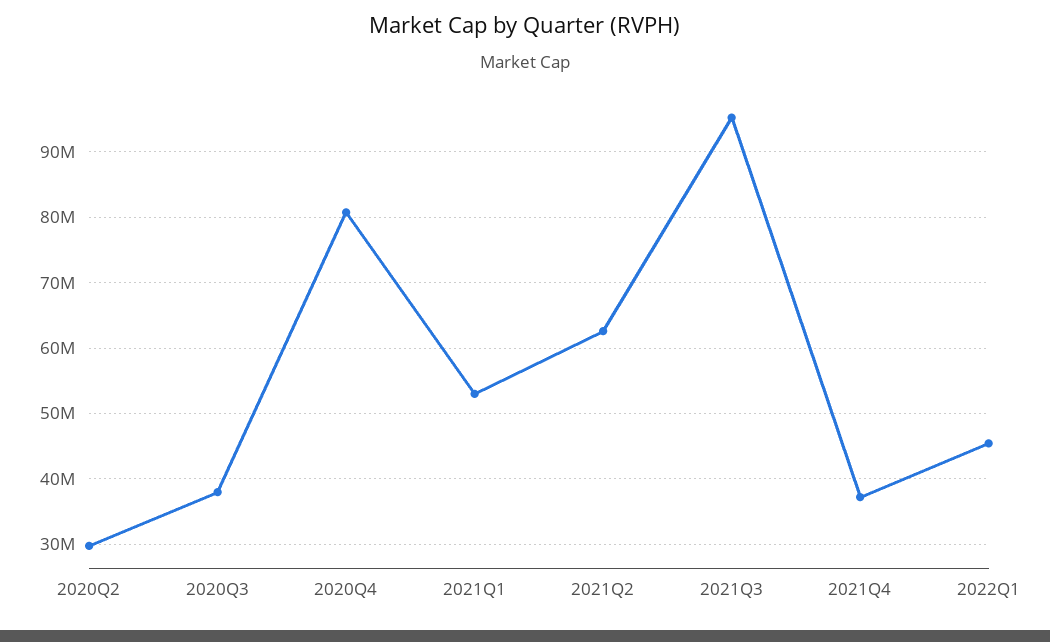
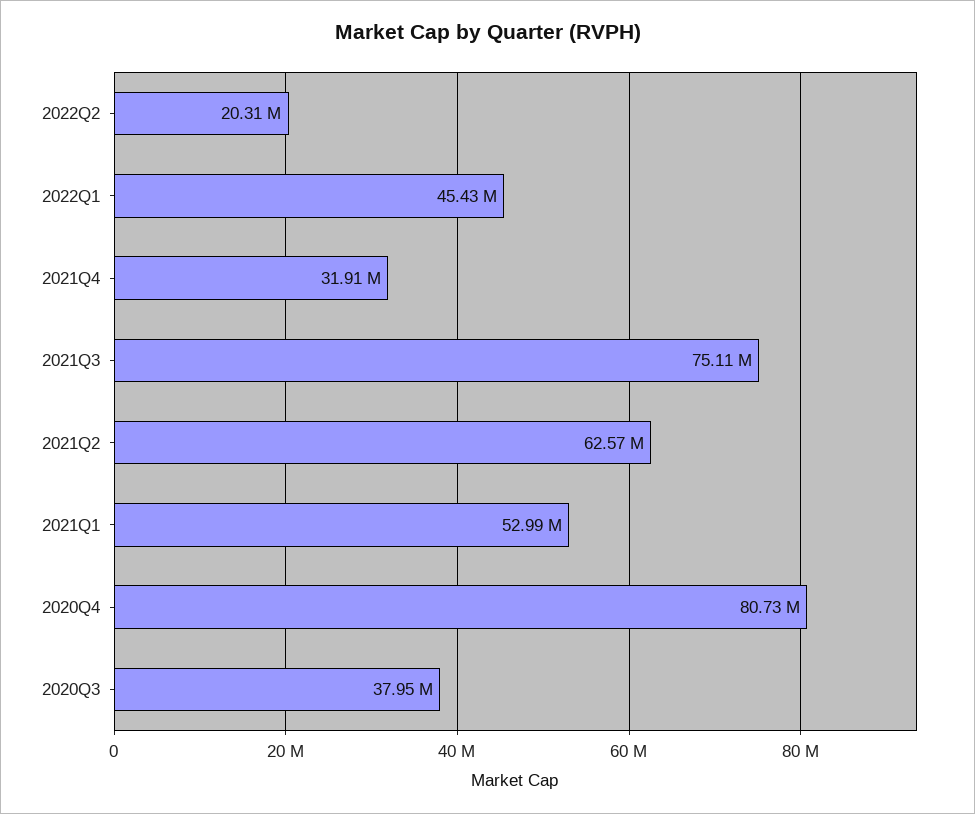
2020Q2: 30000000 -> none
2021Q3: 95000000 -> 75110000
2021Q4: 37000000 -> 31910000
2022Q2: none -> 20310000

